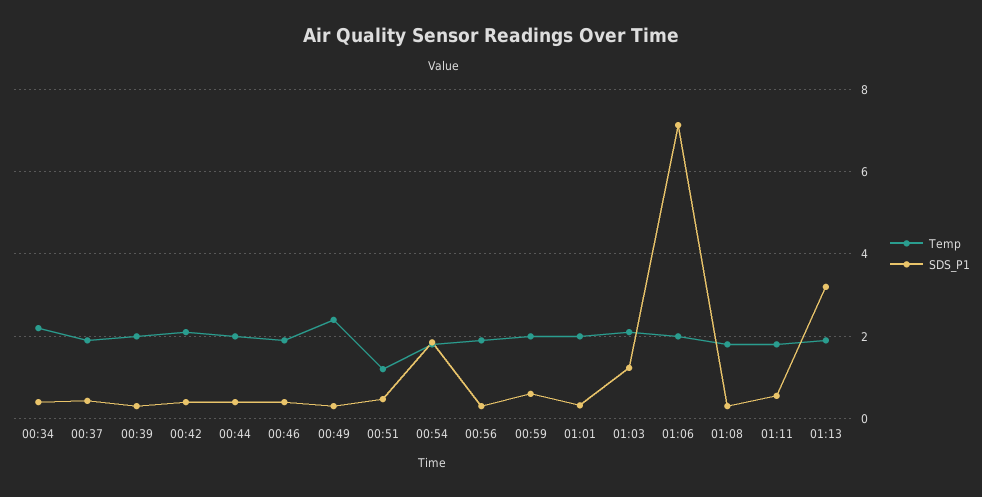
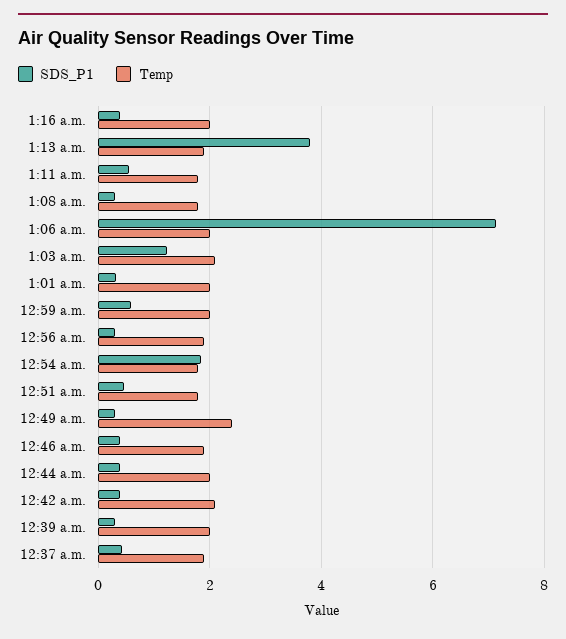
Temp, 00:34: 2.2 -> none
SDS_P1, 00:34: 0.4 -> none
Temp, 00:51: 1.2 -> 1.8
SDS_P1, 01:13: 3.2 -> 3.8
SDS_P1, 1:16 a.m.: none -> 0.4
Temp, 1:16 a.m.: none -> 2

